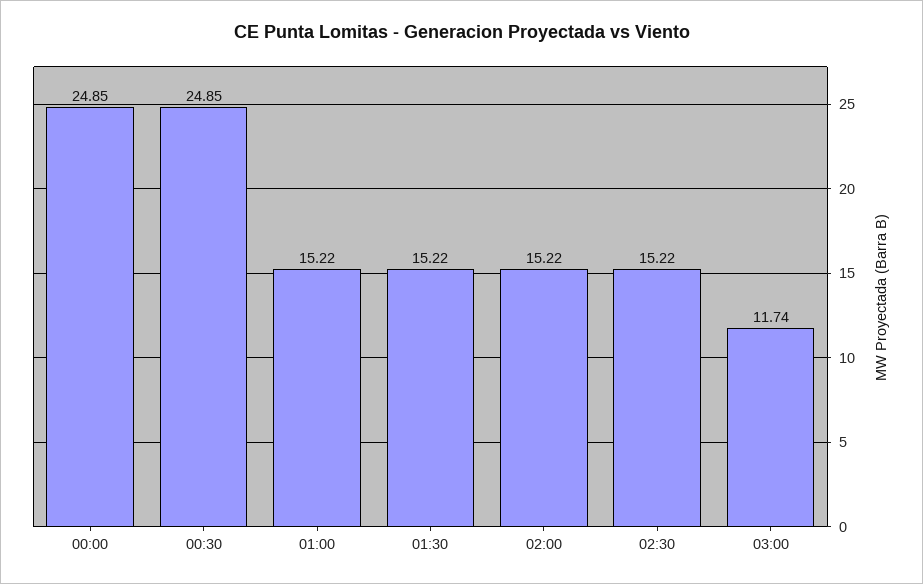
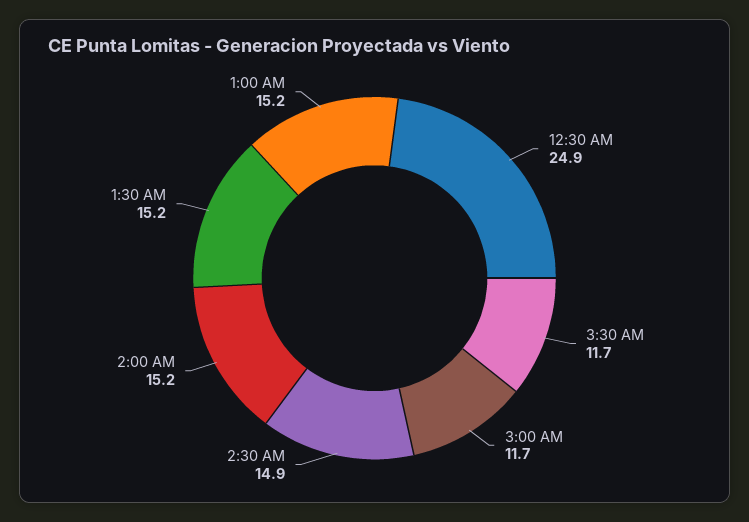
00:00: 24.85 -> none
02:30: 15.22 -> 14.9
3:30 AM: none -> 11.7

